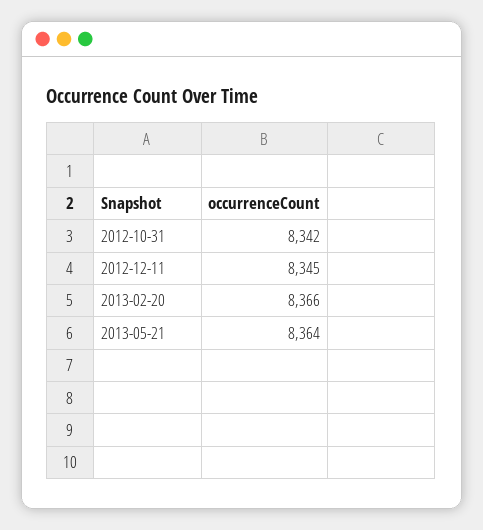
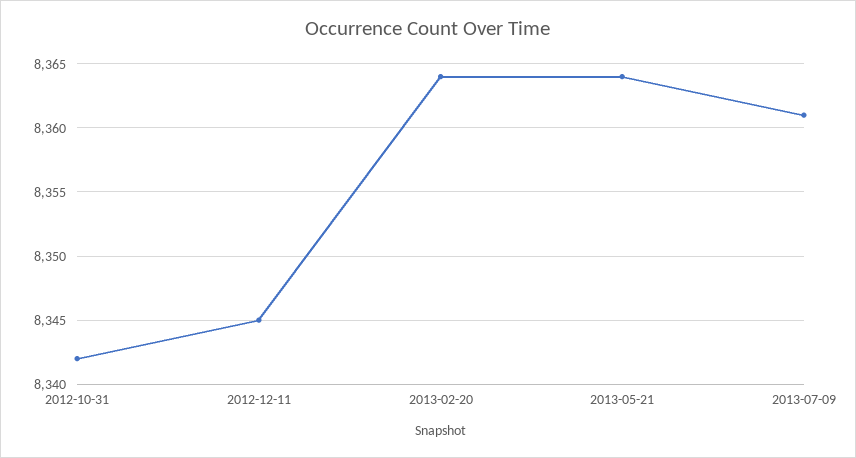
2013-02-20: 8366 -> 8364
2013-07-09: none -> 8361

